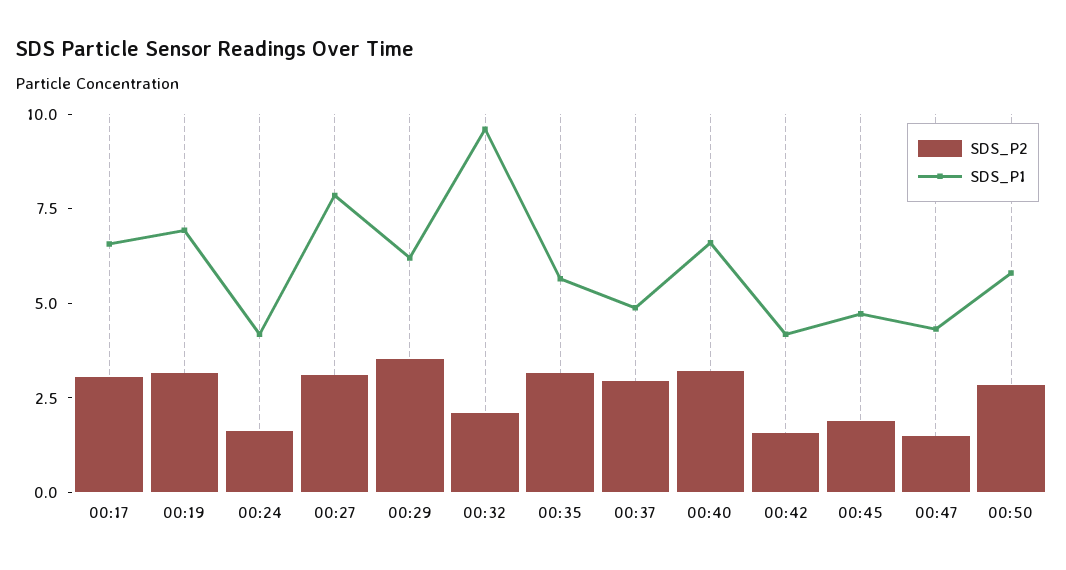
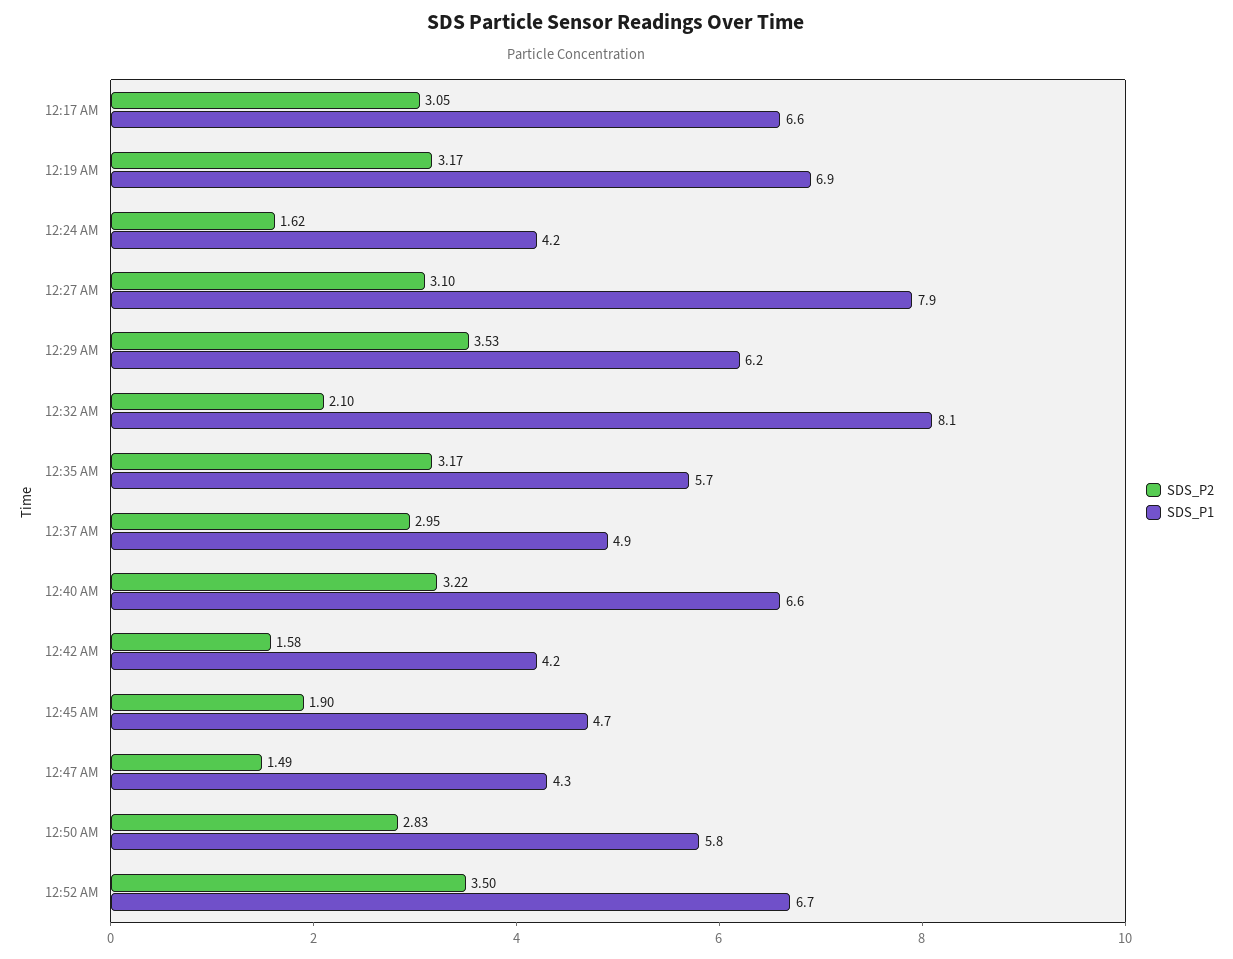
SDS_P1, 00:32: 9.5 -> 8.1
SDS_P2, 12:52 AM: none -> 3.5
SDS_P1, 12:52 AM: none -> 6.7

